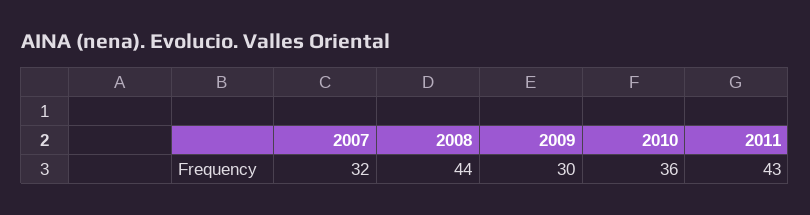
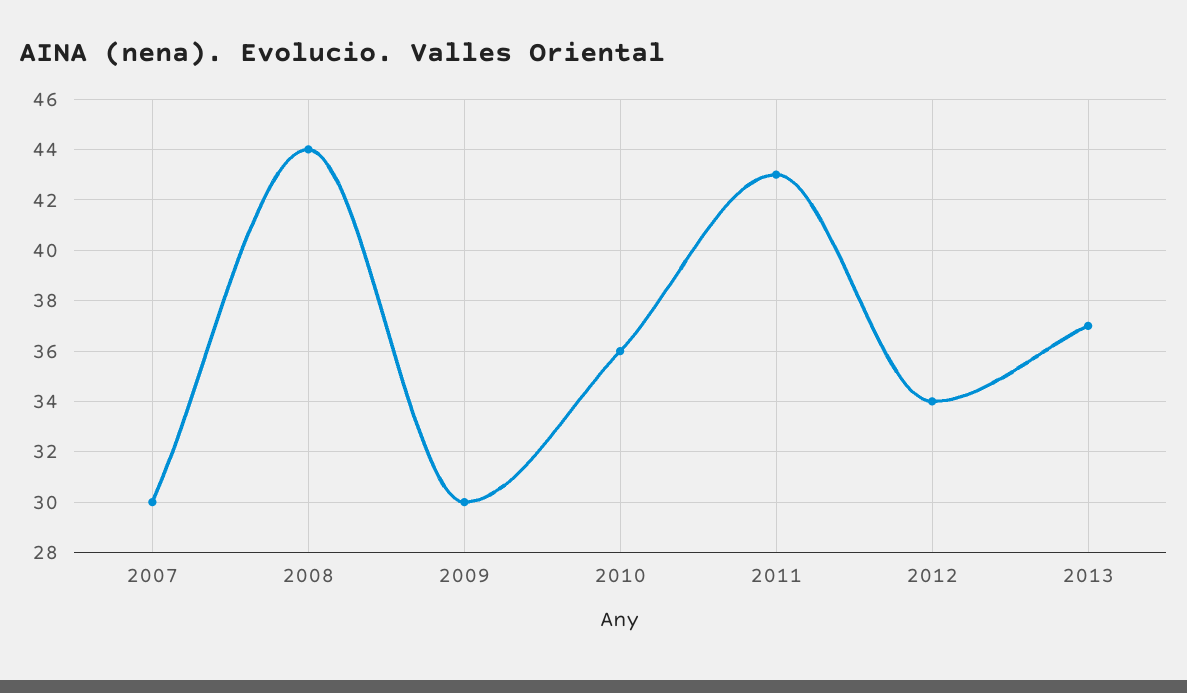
2007: 32 -> 30
2012: none -> 34
2013: none -> 37

